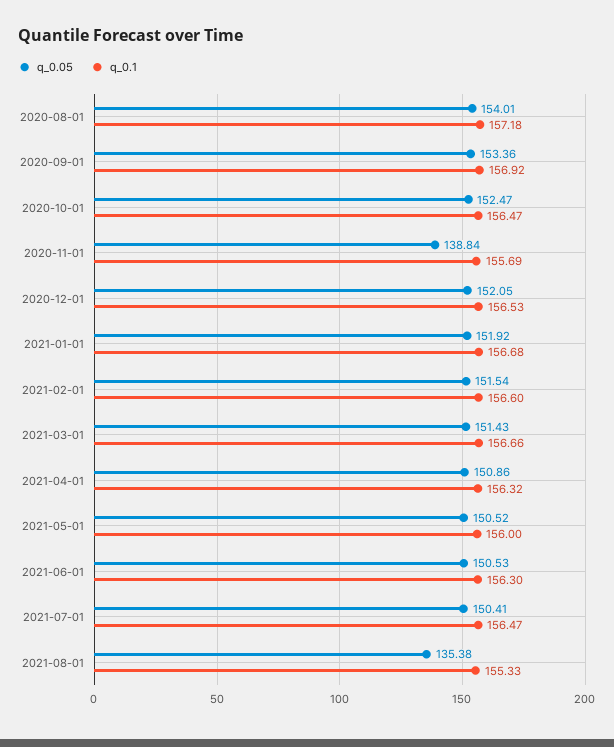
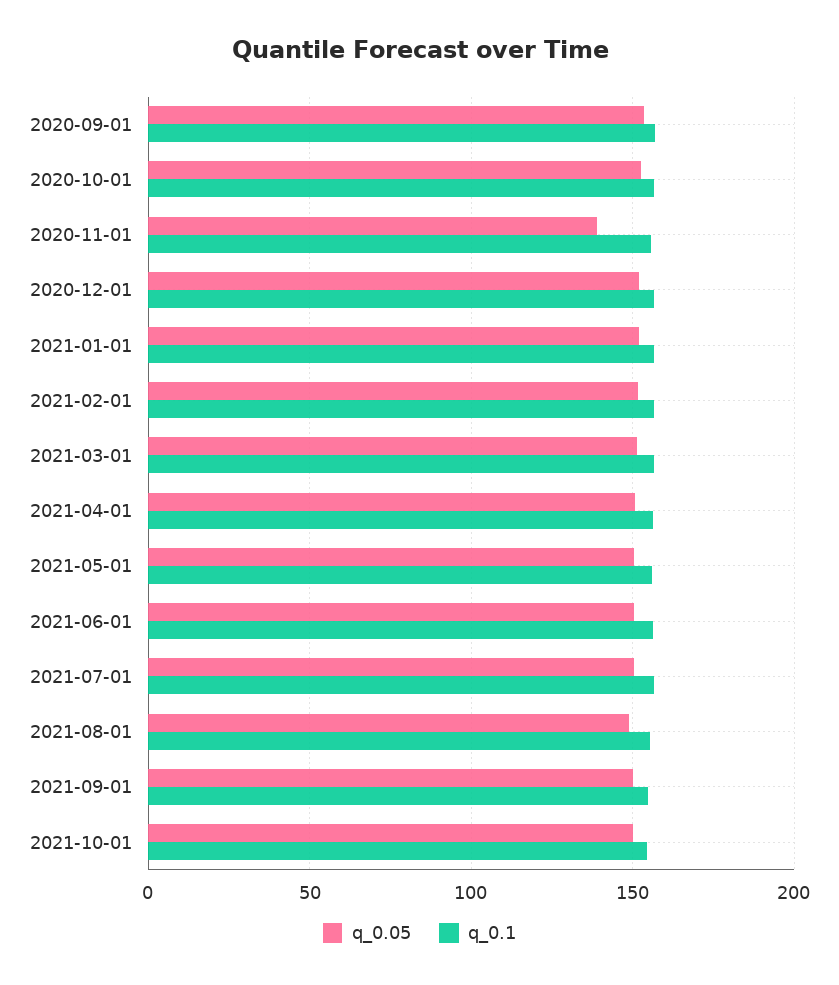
q_0.05, 2020-08-01: 154.01 -> none
q_0.1, 2020-08-01: 157.18 -> none
q_0.05, 2021-08-01: 135.38 -> 150
q_0.05, 2021-09-01: none -> 150
q_0.1, 2021-09-01: none -> 155
q_0.05, 2021-10-01: none -> 150
q_0.1, 2021-10-01: none -> 155

